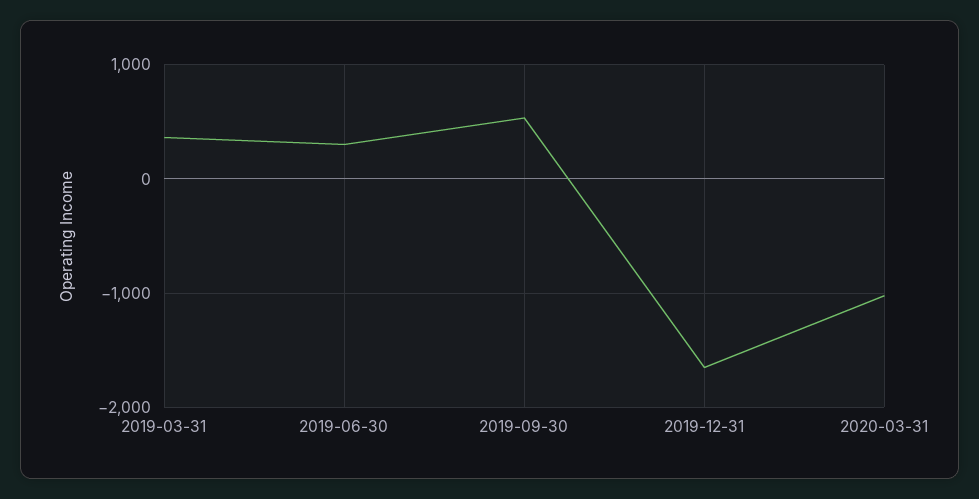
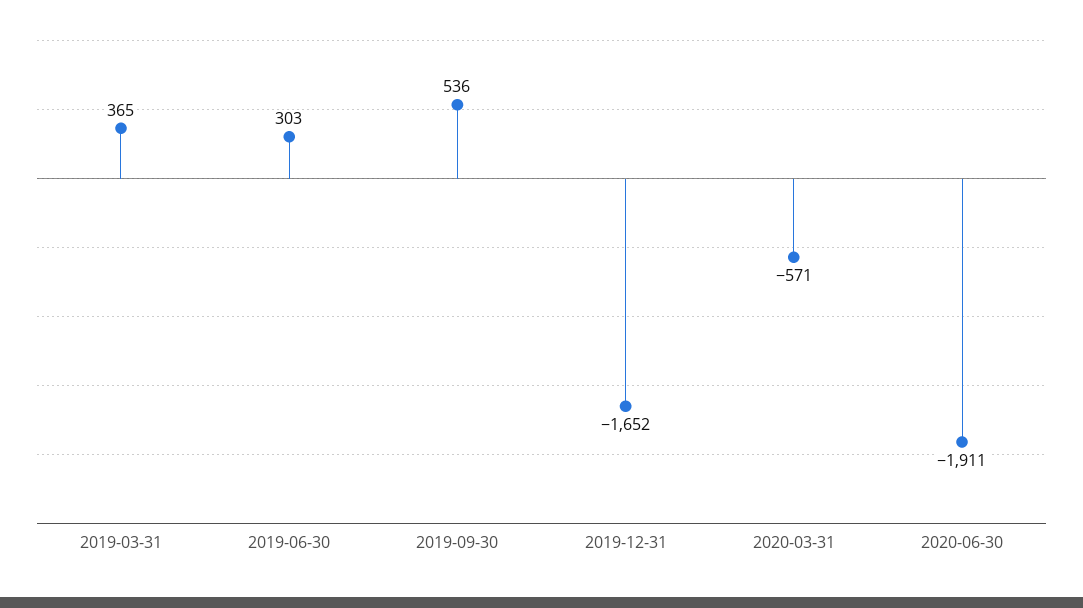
2020-03-31: -1000 -> -571
2020-06-30: none -> -1911

